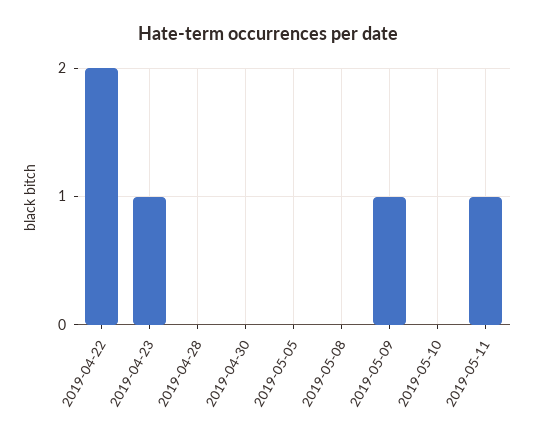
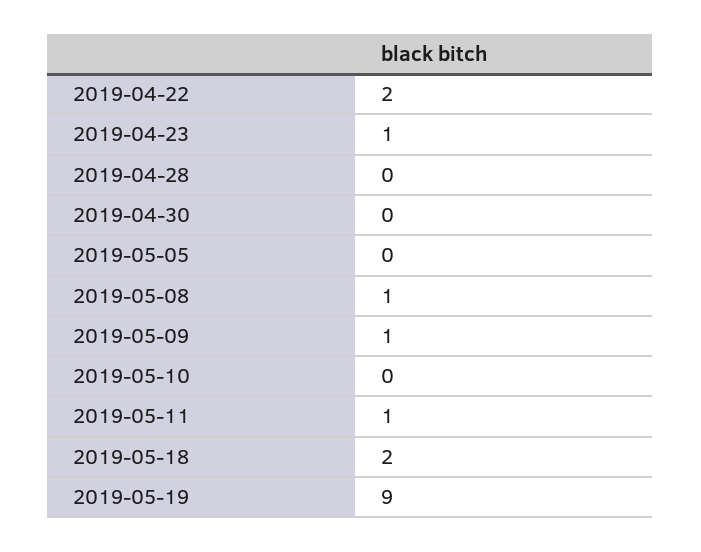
2019-05-08: 0 -> 1
2019-05-18: none -> 2
2019-05-19: none -> 9

